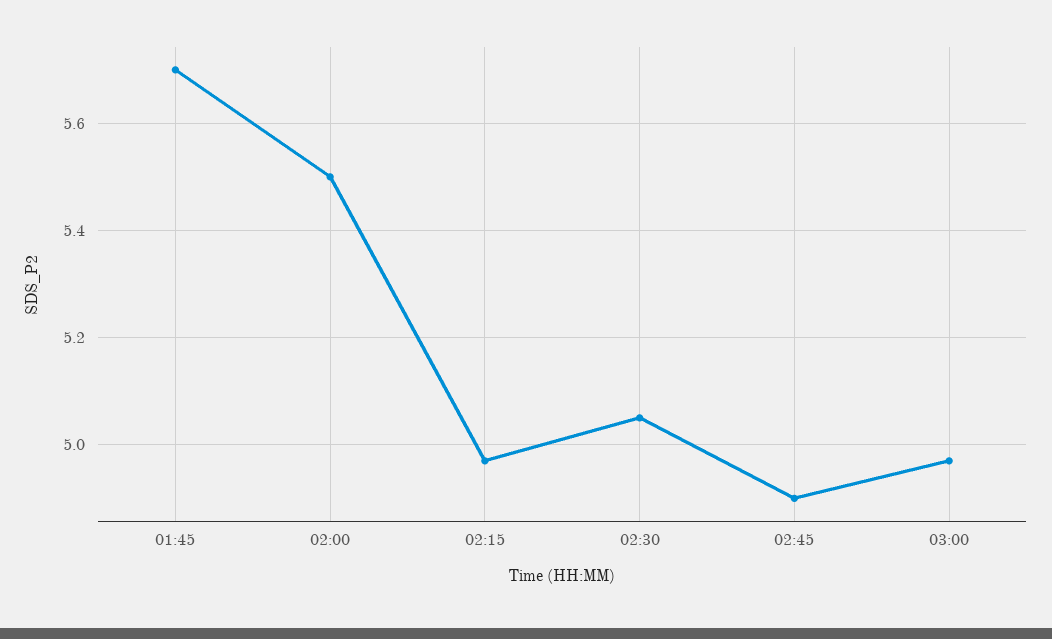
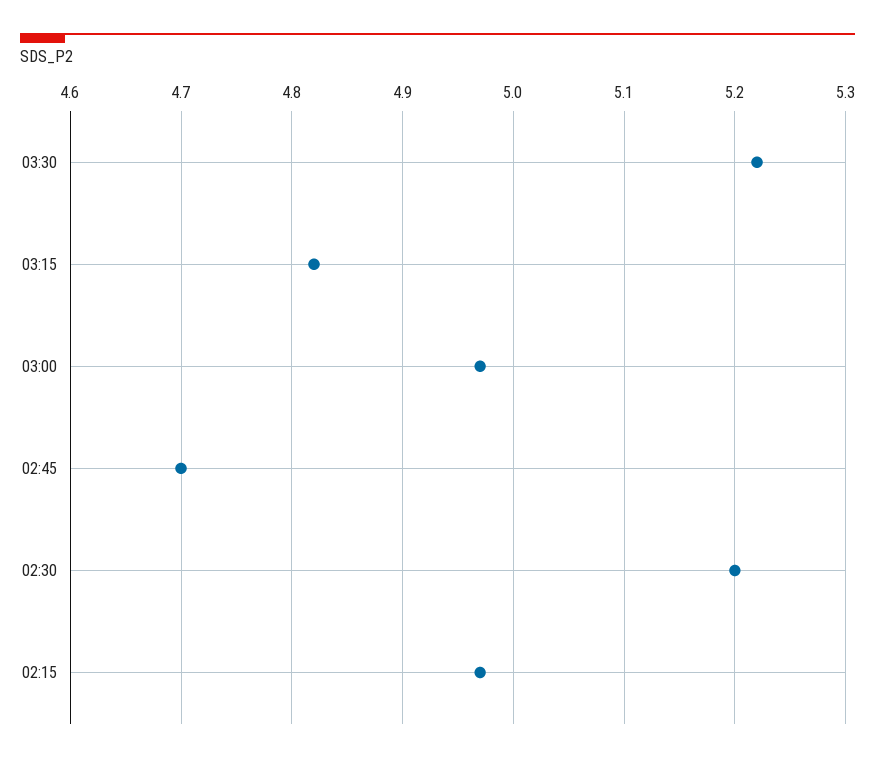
01:45: 5.7 -> none
02:00: 5.5 -> none
02:30: 5.05 -> 5.2
02:45: 4.9 -> 4.7
03:30: none -> 5.22
03:15: none -> 4.82

